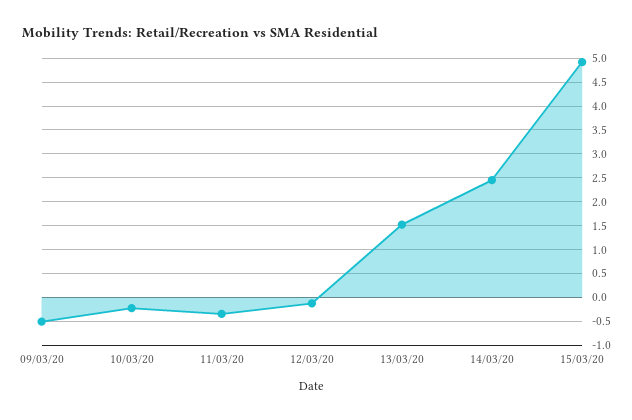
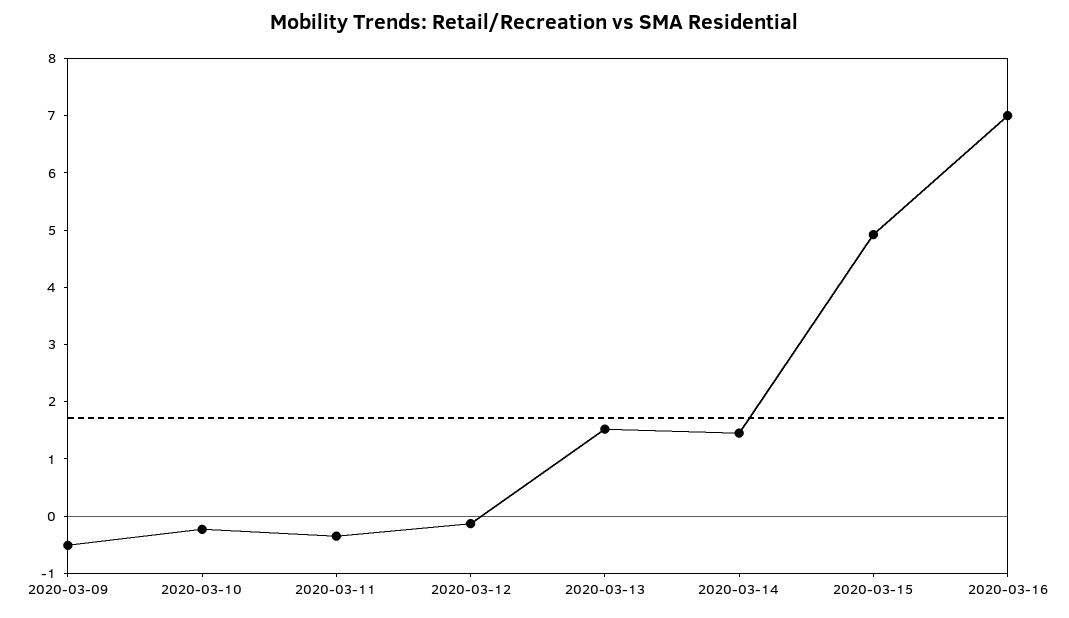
14/03/20: 2.5 -> 1.4
2020-03-16: none -> 7

